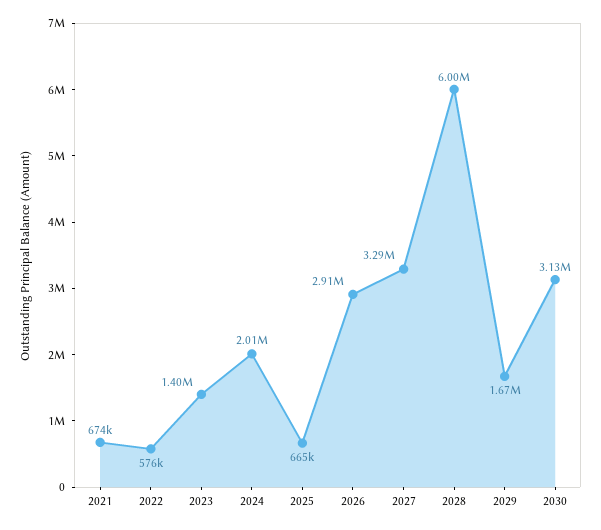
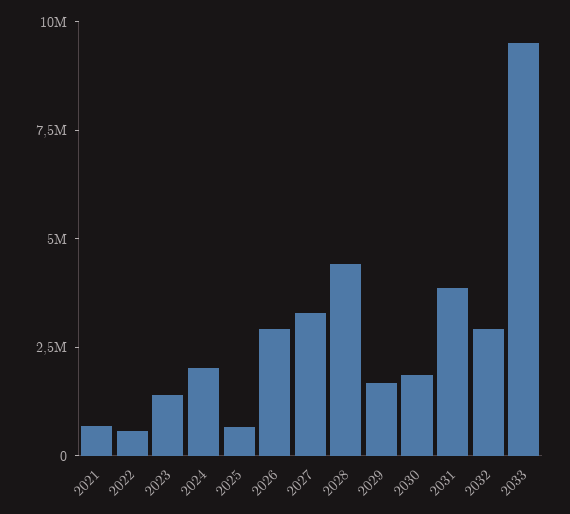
2028: 6000000 -> 4500000
2030: 3130000 -> 2000000
2031: none -> 4000000
2032: none -> 3000000
2033: none -> 9500000

